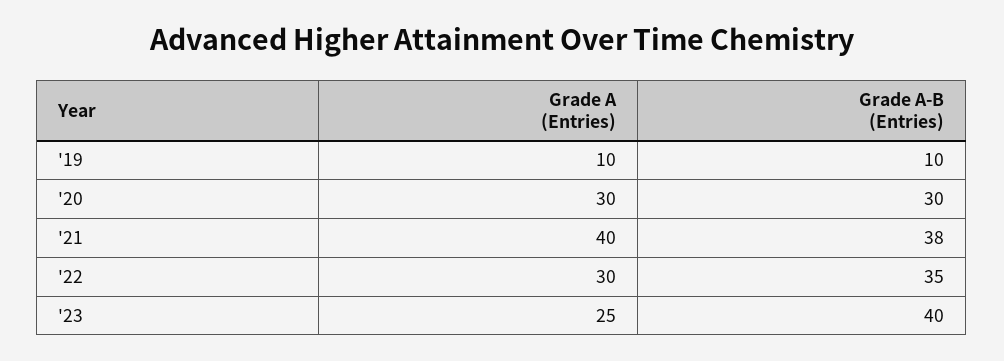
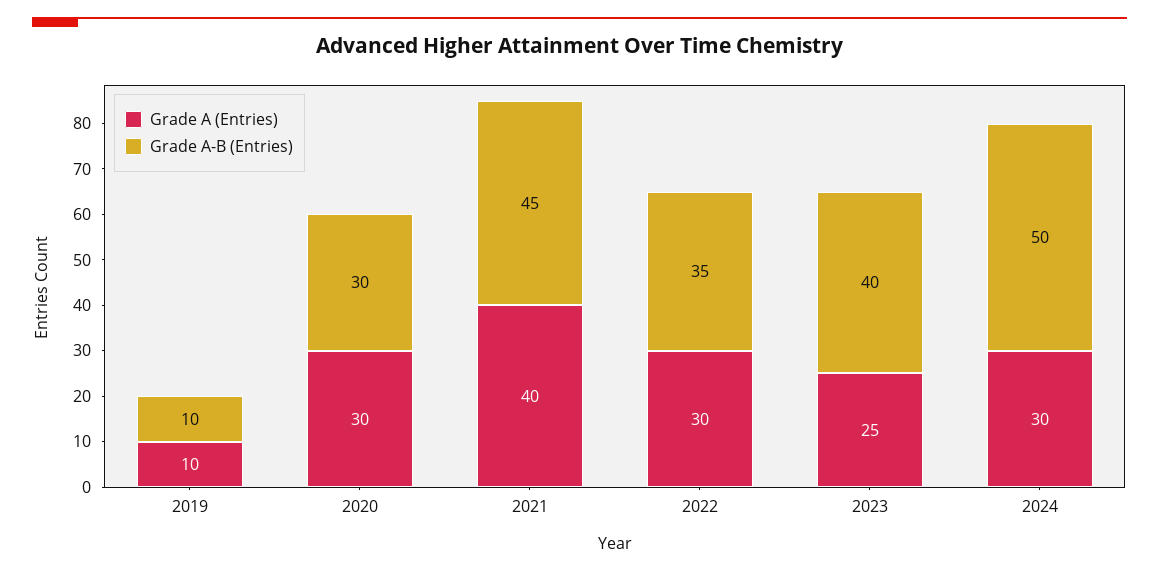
Grade A-B (Entries), '21: 38 -> 45
Grade A (Entries), 2024: none -> 30
Grade A-B (Entries), 2024: none -> 50

